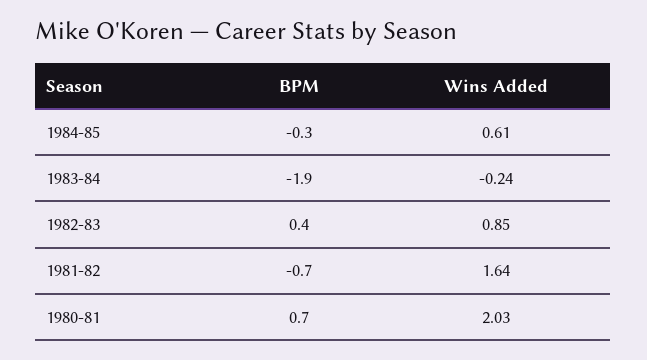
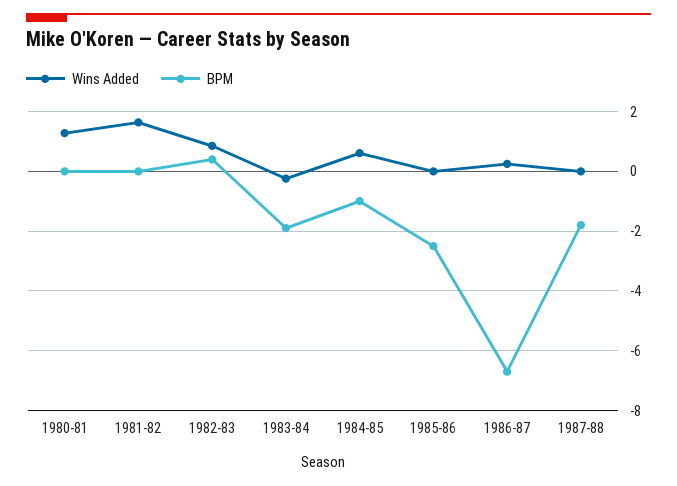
BPM, 1984-85: -0.3 -> -1
BPM, 1981-82: -0.7 -> 0
BPM, 1980-81: 0.7 -> 0
Wins Added, 1980-81: 2.03 -> 1.25
Wins Added, 1985-86: none -> 0
BPM, 1985-86: none -> -2.5
Wins Added, 1986-87: none -> 0.25
BPM, 1986-87: none -> -6.75
Wins Added, 1987-88: none -> 0
BPM, 1987-88: none -> -1.75

